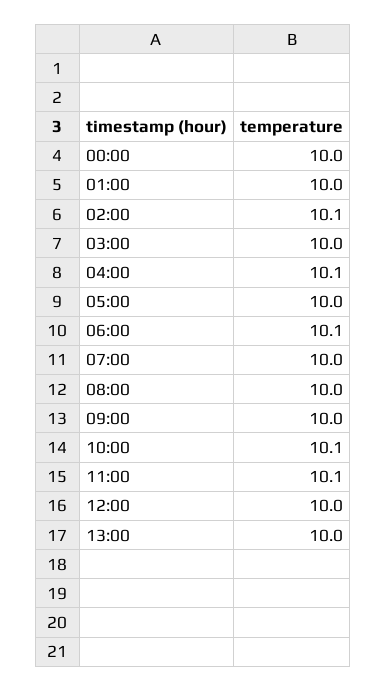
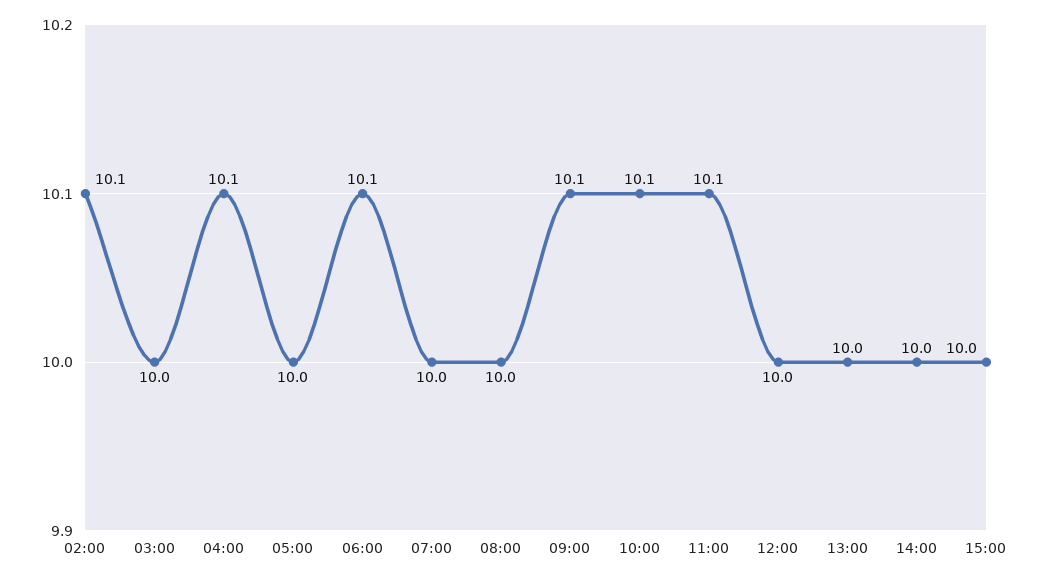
00:00: 10 -> none
01:00: 10 -> none
09:00: 10 -> 10.1
14:00: none -> 10
15:00: none -> 10

